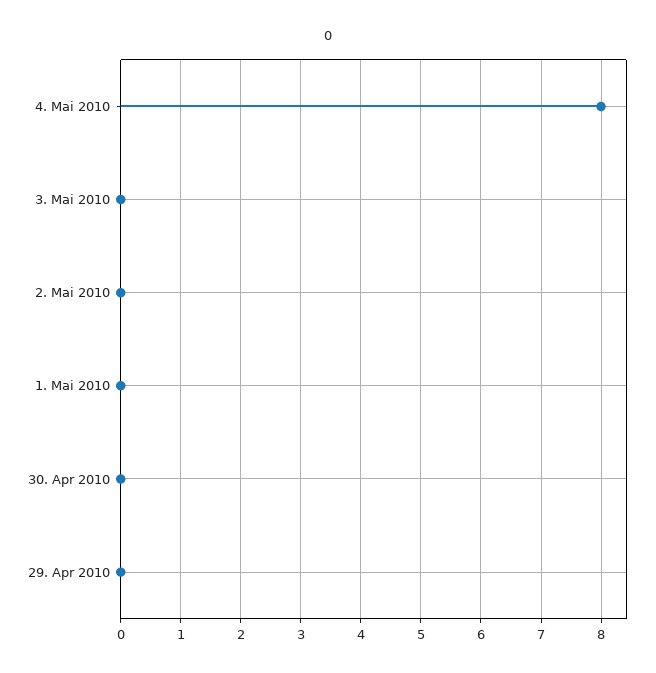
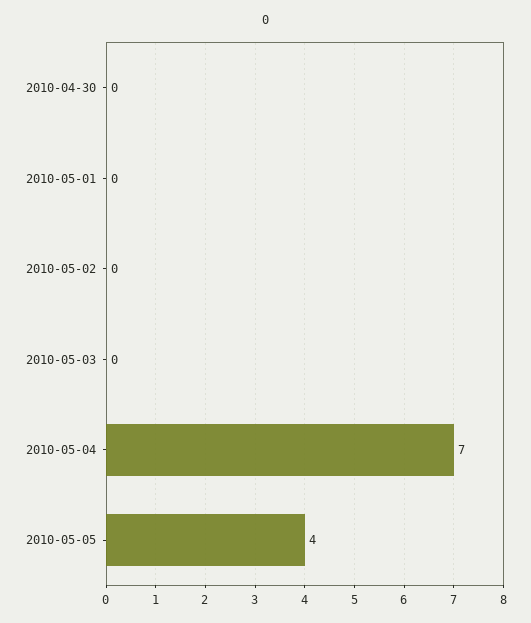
4. Mai 2010: 8 -> 7
29. Apr 2010: 0 -> none
2010-05-05: none -> 4

